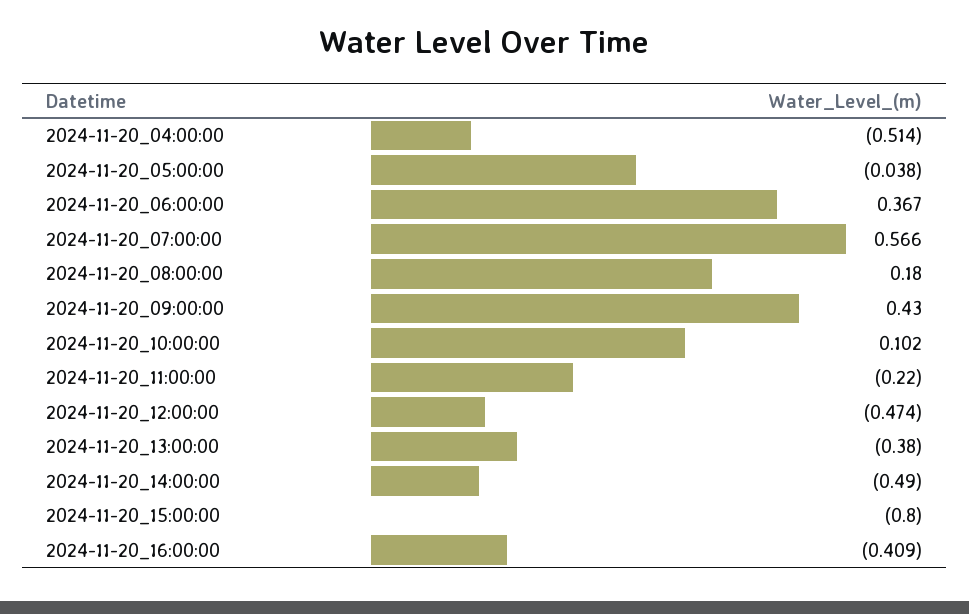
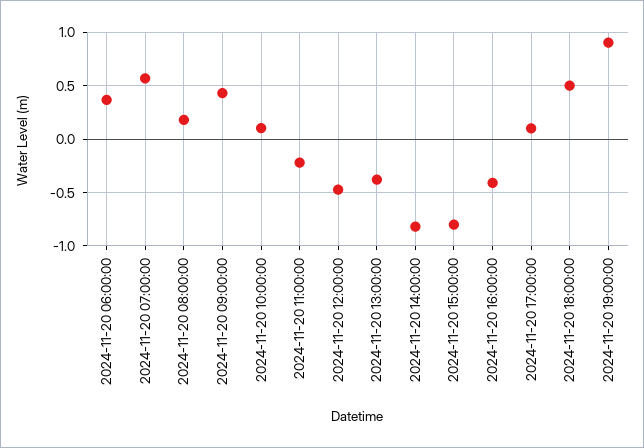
2024-11-20_04:00:00: -0.514 -> none
2024-11-20_05:00:00: -0.038 -> none
2024-11-20_14:00:00: -0.49 -> -0.8
2024-11-20 17:00:00: none -> 0.1
2024-11-20 18:00:00: none -> 0.5
2024-11-20 19:00:00: none -> 0.9

